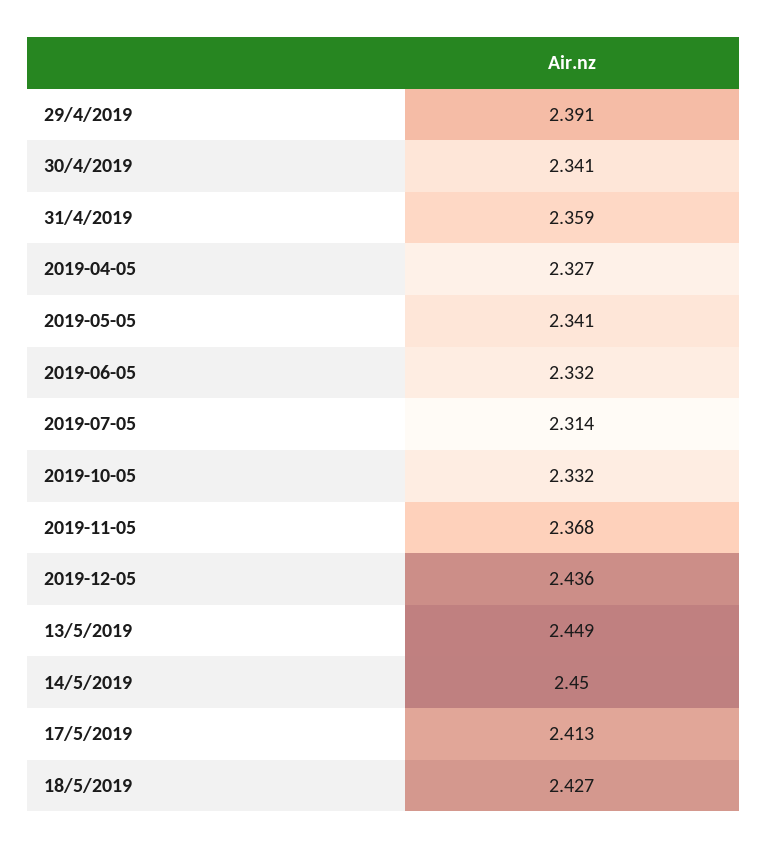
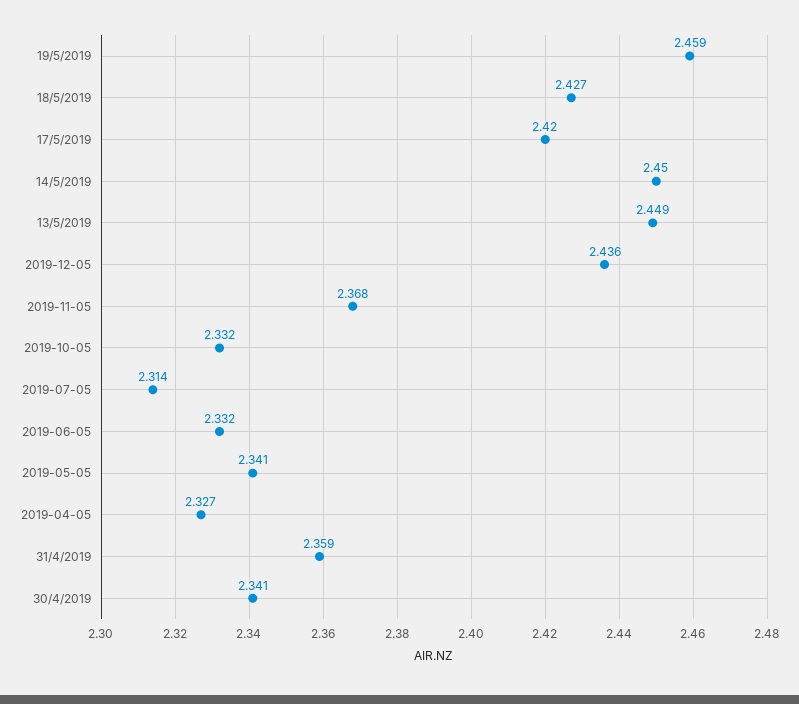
29/4/2019: 2.391 -> none
17/5/2019: 2.413 -> 2.42
19/5/2019: none -> 2.459

